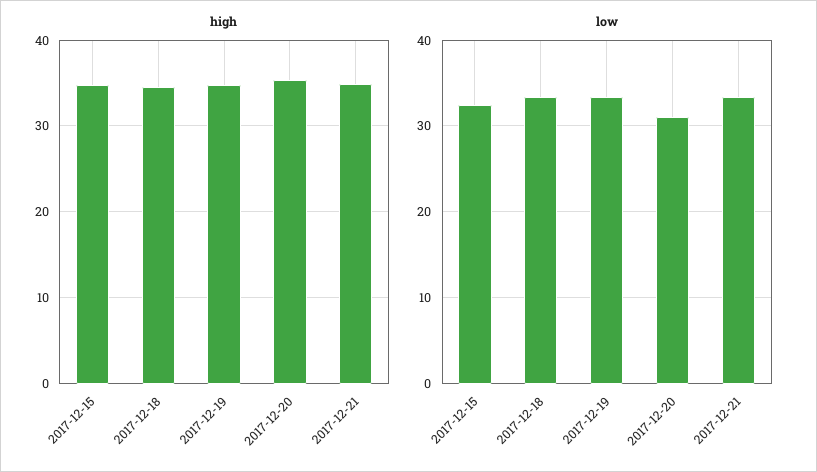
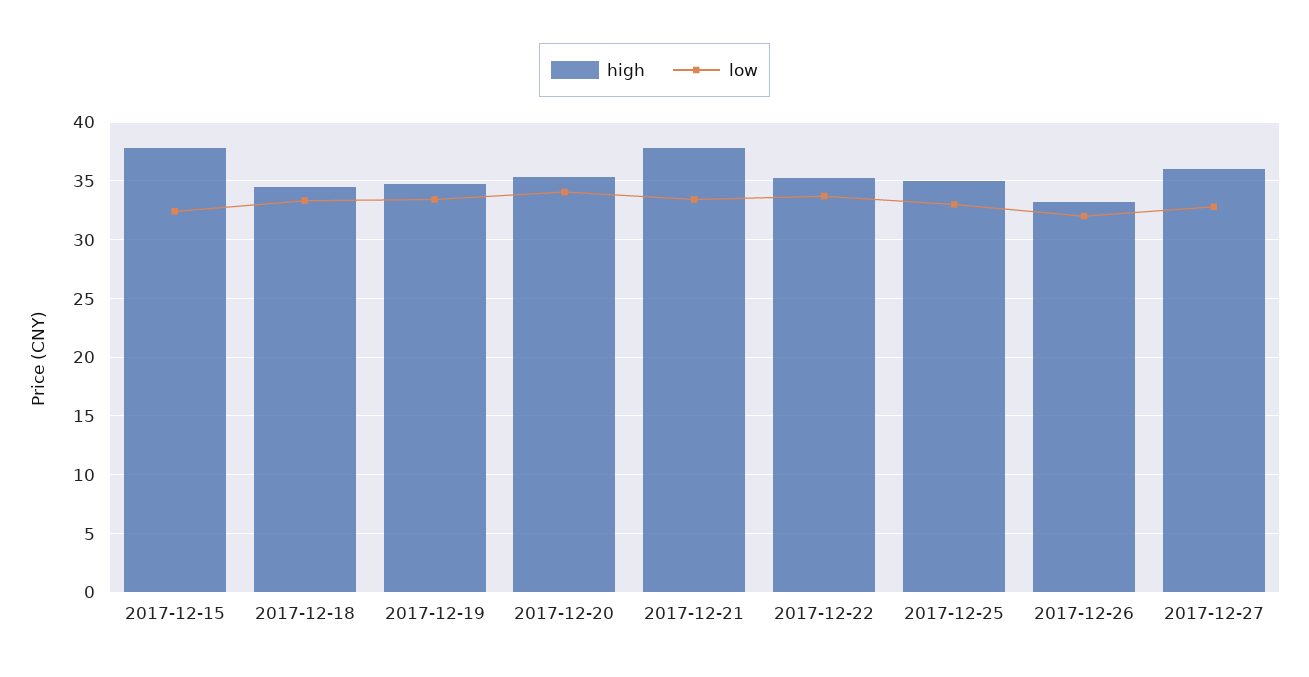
high, 2017-12-15: 35 -> 38
high, 2017-12-21: 35 -> 38
low, 2017-12-20: 31 -> 34
high, 2017-12-22: none -> 35
low, 2017-12-22: none -> 34
high, 2017-12-25: none -> 35
low, 2017-12-25: none -> 33
high, 2017-12-26: none -> 33
low, 2017-12-26: none -> 32
high, 2017-12-27: none -> 36
low, 2017-12-27: none -> 33

